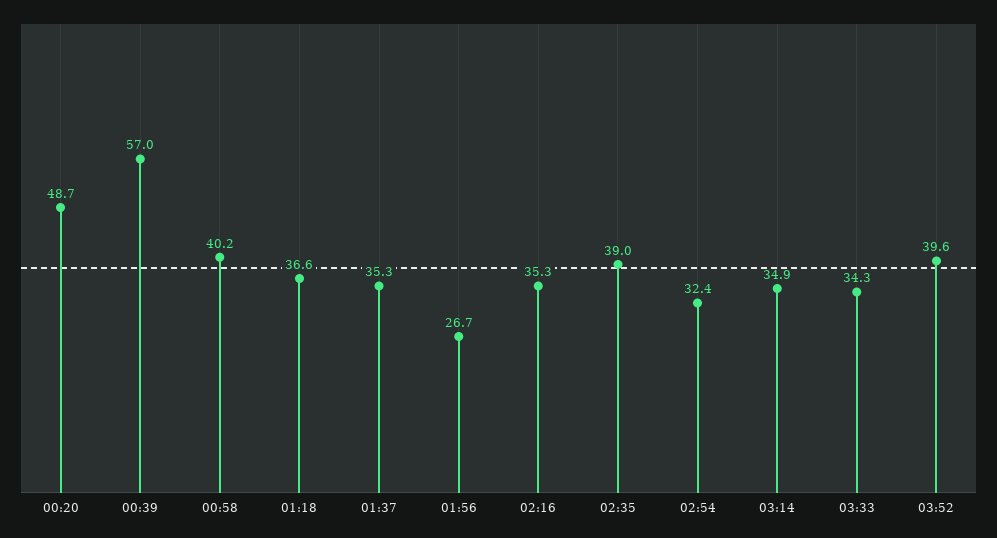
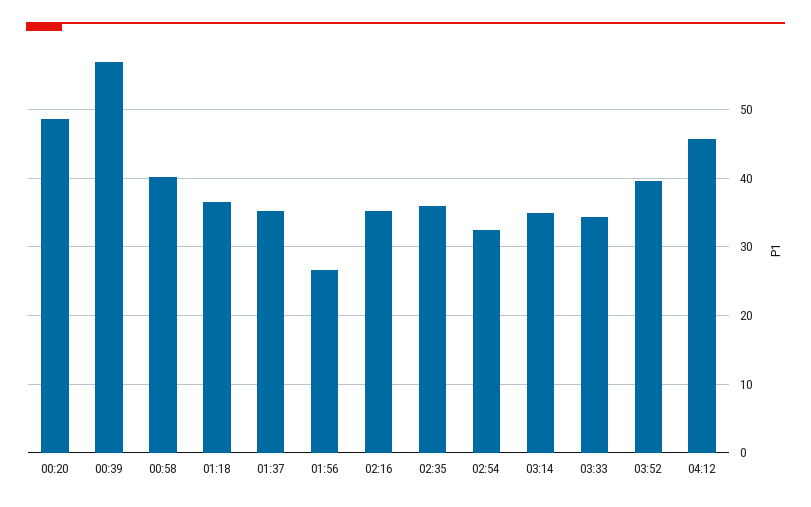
02:35: 39 -> 36
04:12: none -> 46

